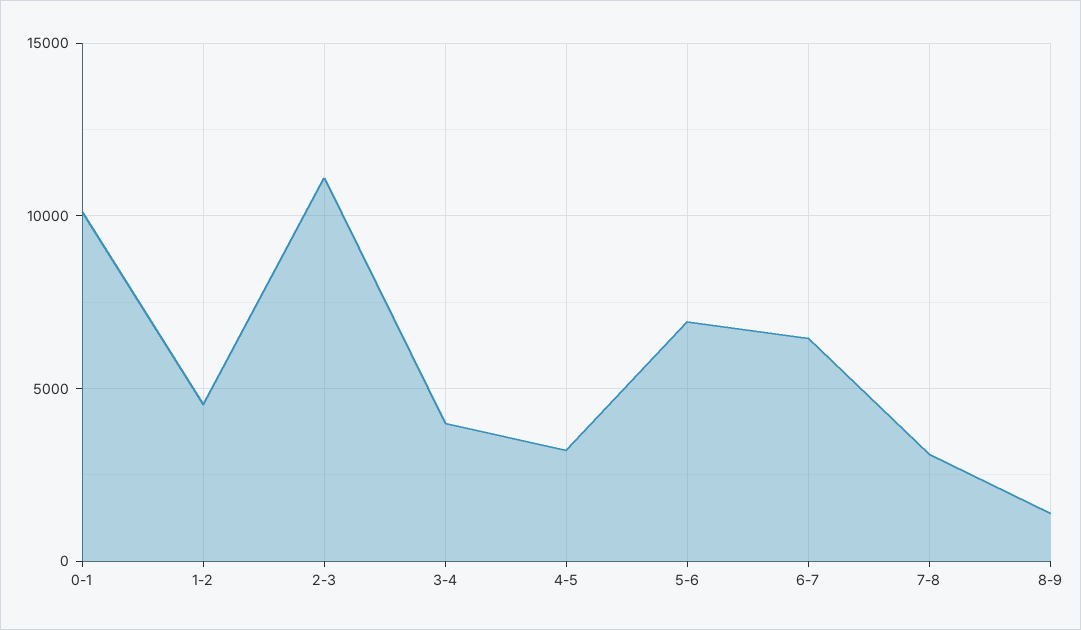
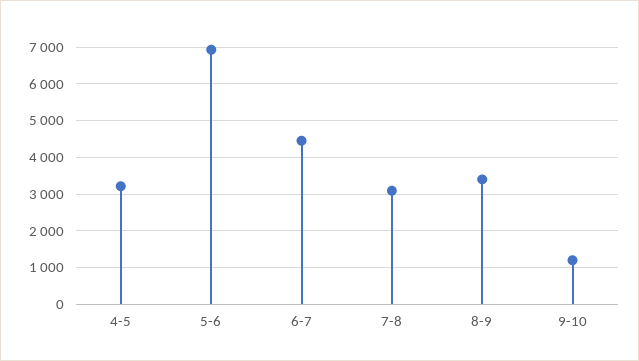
0-1: 10000 -> none
1-2: 4500 -> none
2-3: 11000 -> none
3-4: 4000 -> none
6-7: 6500 -> 4400
8-9: 1500 -> 3400
9-10: none -> 1200

